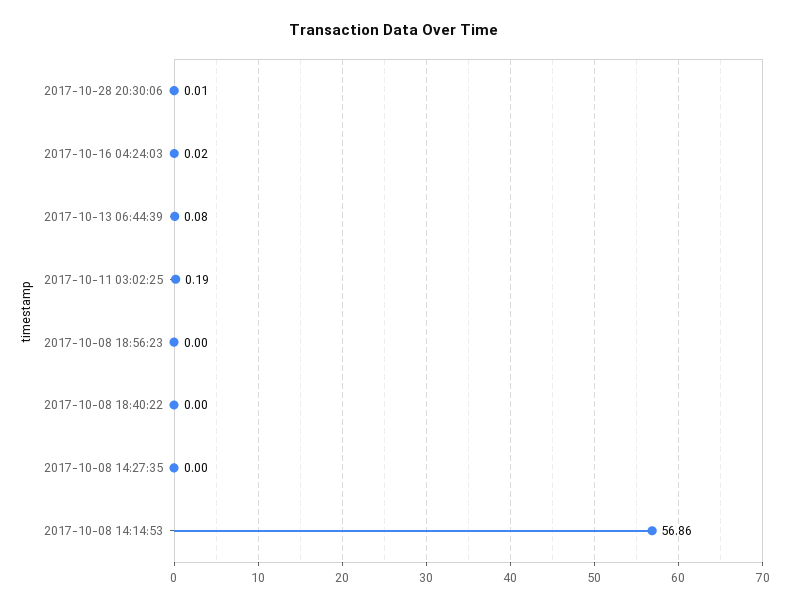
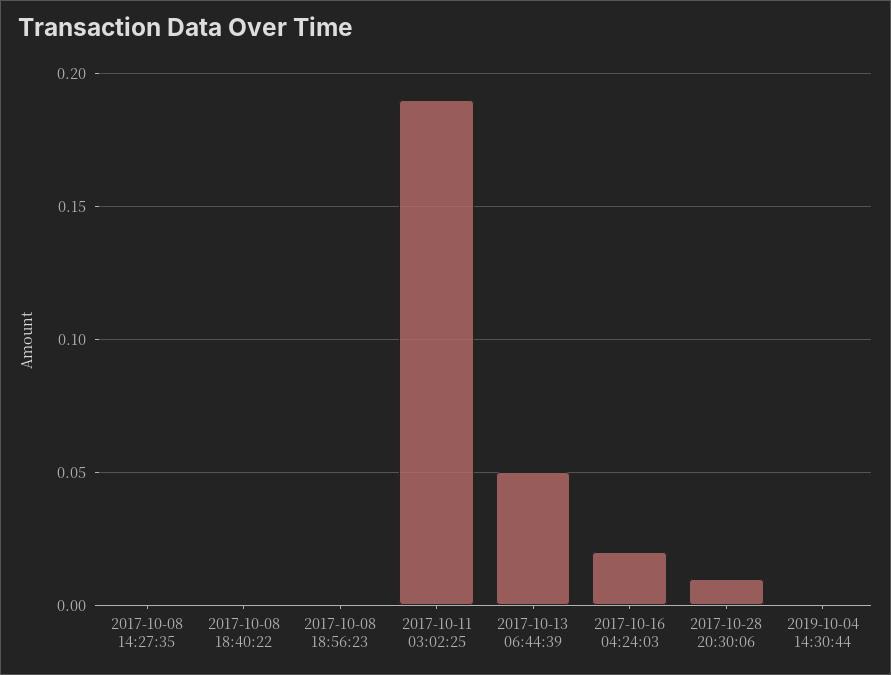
2017-10-13 06:44:39: 0.08 -> 0.05
2017-10-08 14:14:53: 56.86 -> none
2019-10-04 14:30:44: none -> 0

